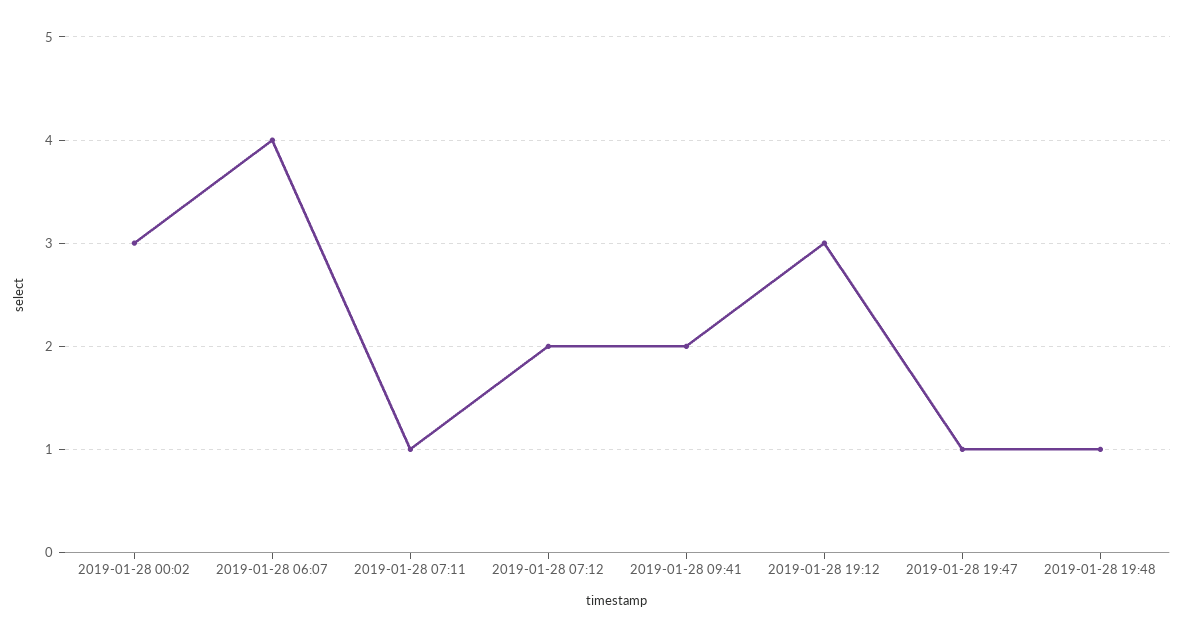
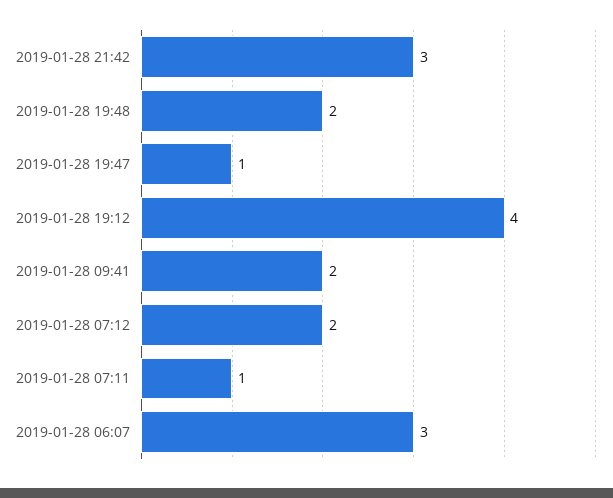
2019-01-28 00:02: 3 -> none
2019-01-28 06:07: 4 -> 3
2019-01-28 19:12: 3 -> 4
2019-01-28 19:48: 1 -> 2
2019-01-28 21:42: none -> 3

